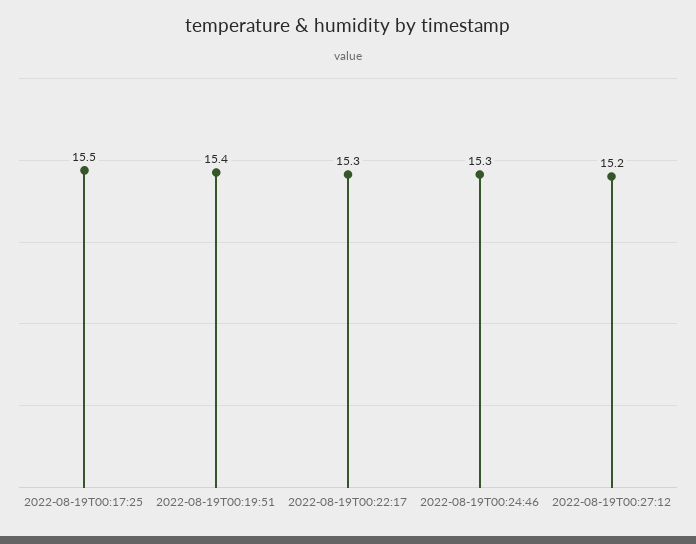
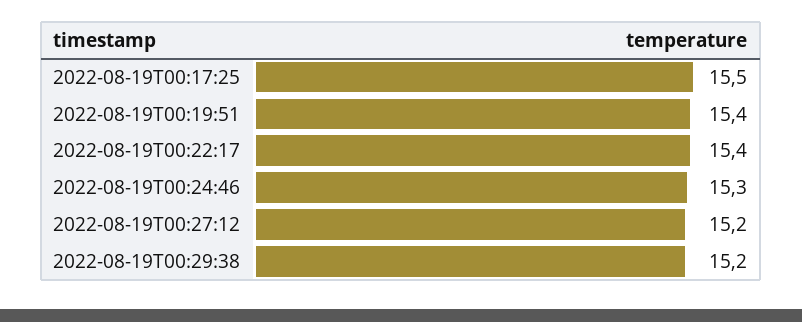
2022-08-19T00:22:17: 15.3 -> 15.4
2022-08-19T00:29:38: none -> 15.2

